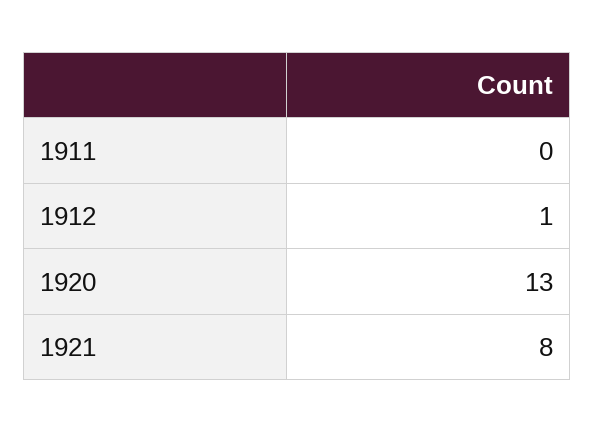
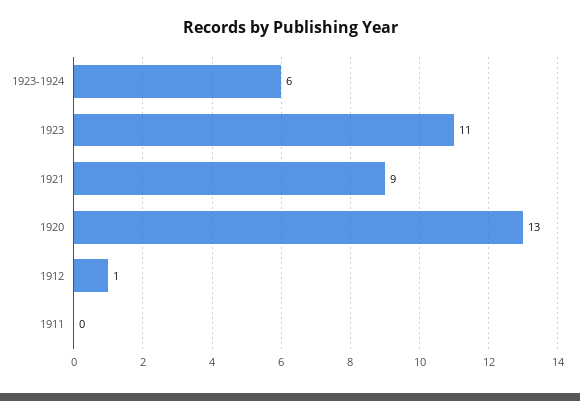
1921: 8 -> 9
1923-1924: none -> 6
1923: none -> 11

